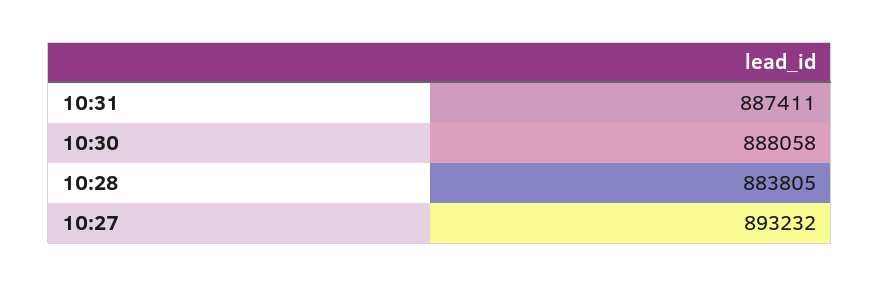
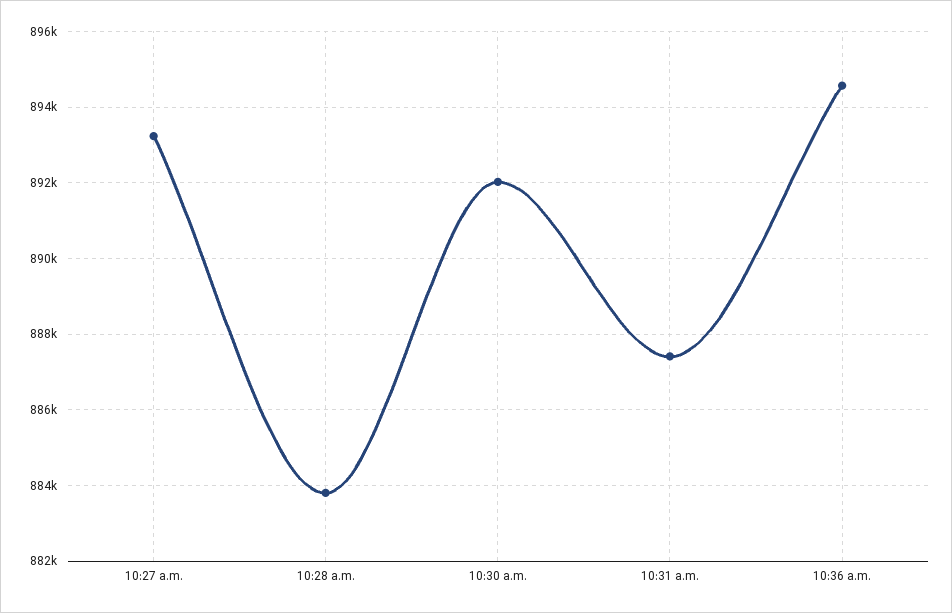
10:30: 888058 -> 892000
10:36 a.m.: none -> 894600

